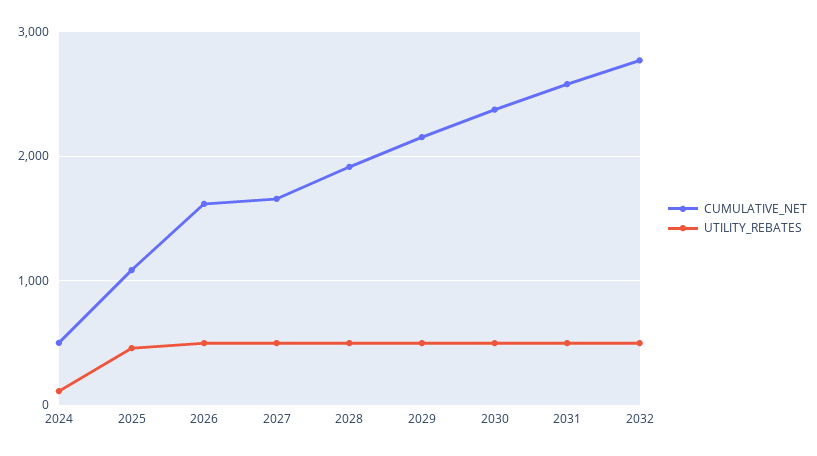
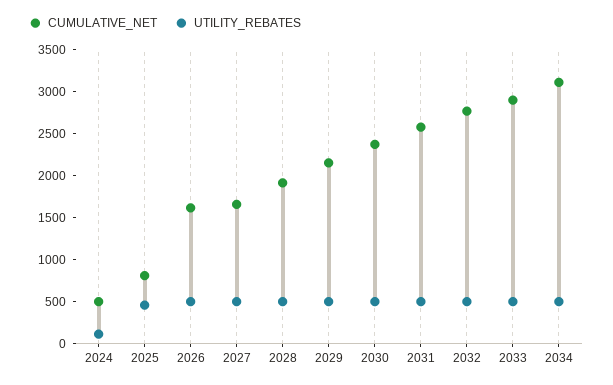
CUMULATIVE_NET, 2025: 1100 -> 800
CUMULATIVE_NET, 2033: none -> 2900
UTILITY_REBATES, 2033: none -> 500
CUMULATIVE_NET, 2034: none -> 3100
UTILITY_REBATES, 2034: none -> 500

